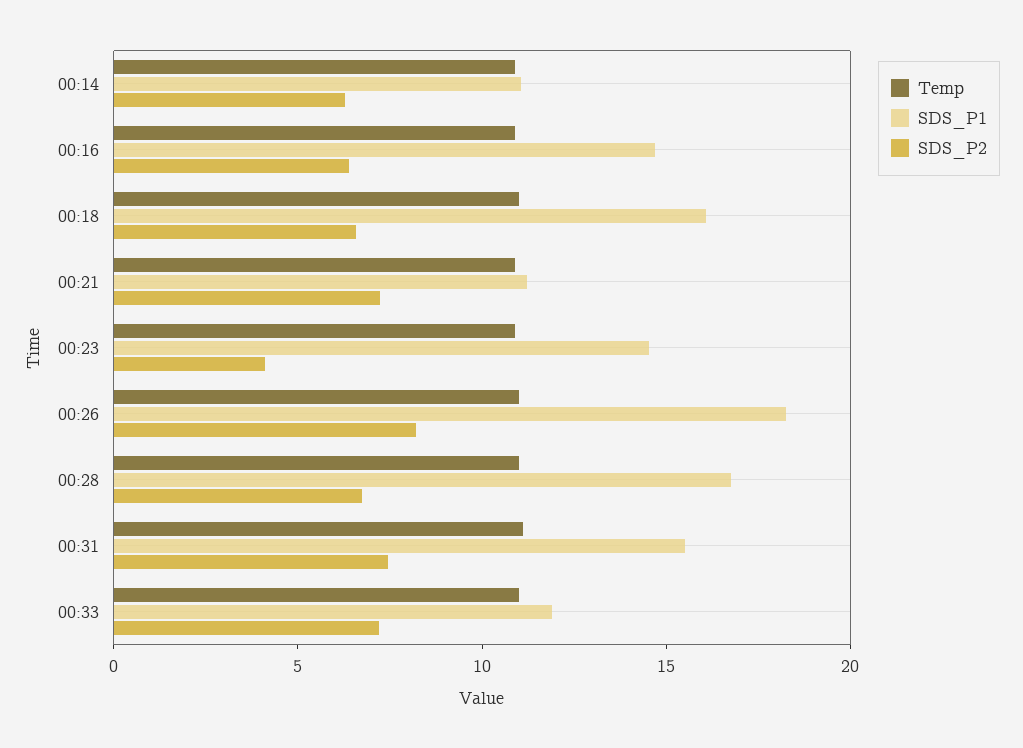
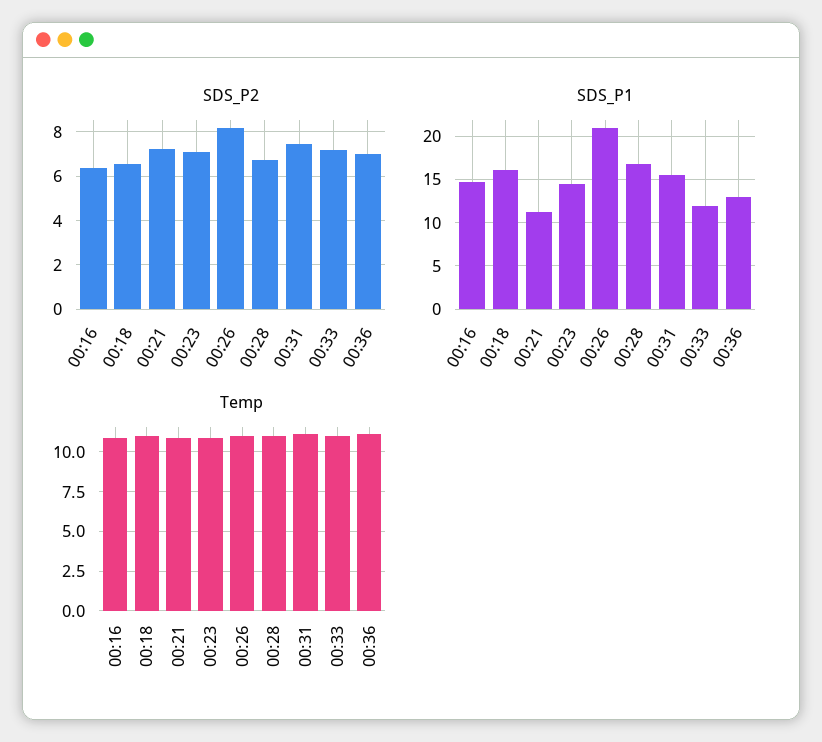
Temp, 00:14: 11 -> none
SDS_P1, 00:14: 11 -> none
SDS_P2, 00:14: 6 -> none
SDS_P2, 00:23: 4 -> 7
SDS_P1, 00:26: 18 -> 21
SDS_P2, 00:36: none -> 7
SDS_P1, 00:36: none -> 13
Temp, 00:36: none -> 11

